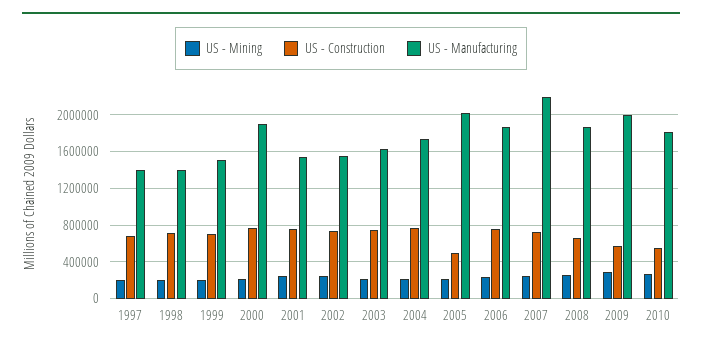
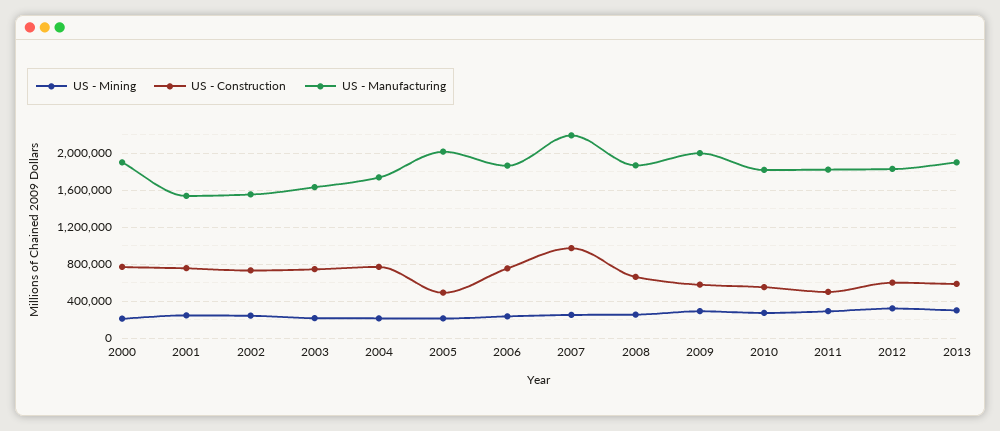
US - Mining, 1997: 200000 -> none
US - Construction, 1997: 700000 -> none
US - Manufacturing, 1997: 1400000 -> none
US - Mining, 1998: 200000 -> none
US - Construction, 1998: 700000 -> none
US - Manufacturing, 1998: 1400000 -> none
US - Mining, 1999: 200000 -> none
US - Construction, 1999: 700000 -> none
US - Manufacturing, 1999: 1500000 -> none
US - Construction, 2007: 700000 -> 1000000
US - Mining, 2011: none -> 300000
US - Construction, 2011: none -> 500000
US - Manufacturing, 2011: none -> 1800000
US - Mining, 2012: none -> 300000
US - Construction, 2012: none -> 600000
US - Manufacturing, 2012: none -> 1800000
US - Mining, 2013: none -> 300000
US - Construction, 2013: none -> 600000
US - Manufacturing, 2013: none -> 1900000

